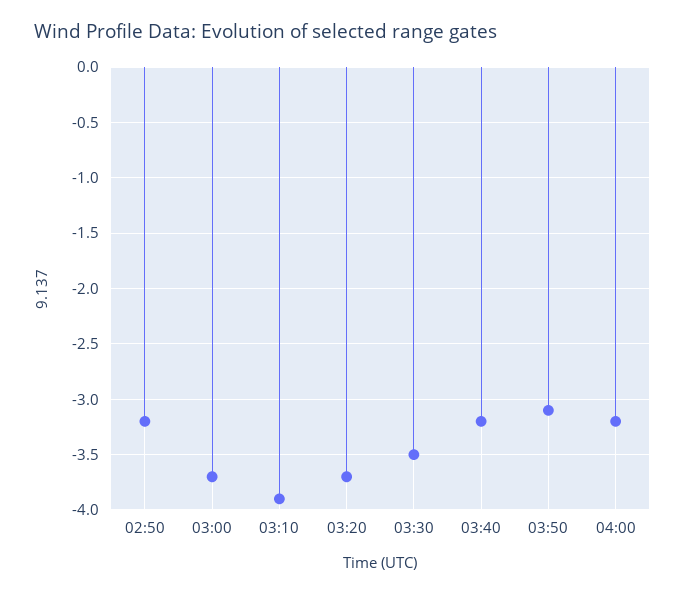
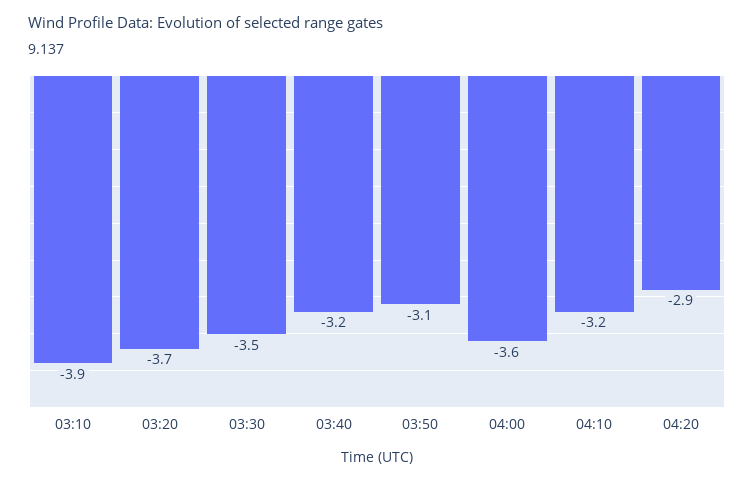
02:50: -3.2 -> none
03:00: -3.7 -> none
04:00: -3.2 -> -3.6
04:10: none -> -3.2
04:20: none -> -2.9

